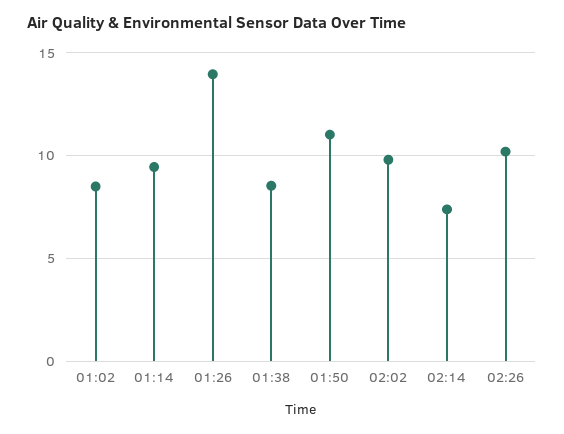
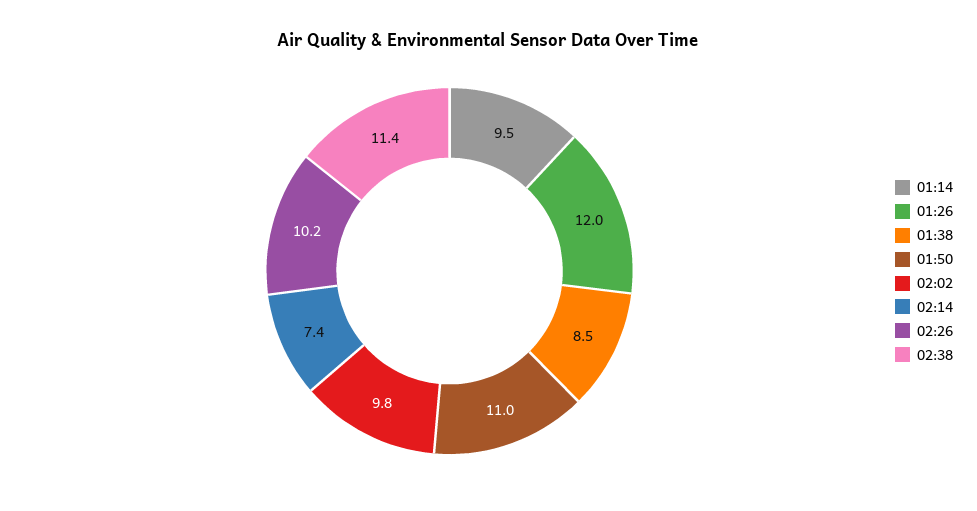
01:02: 8.5 -> none
01:26: 14 -> 12
02:38: none -> 11.4

